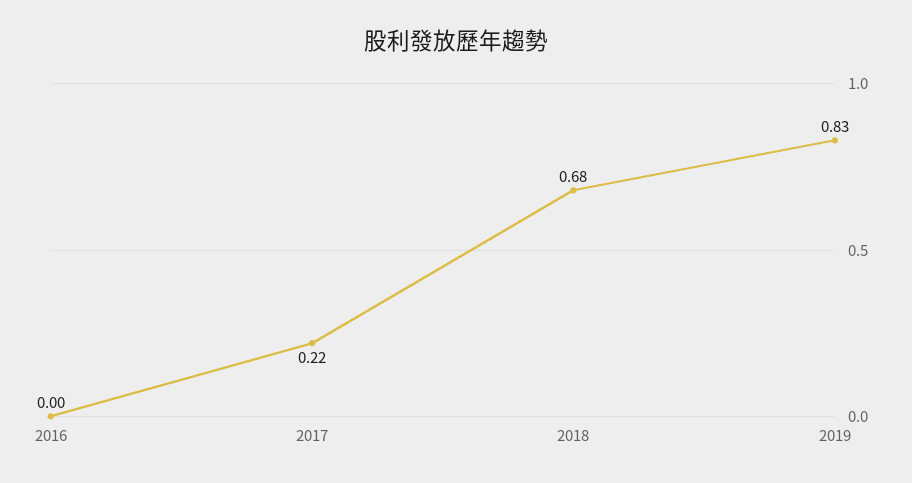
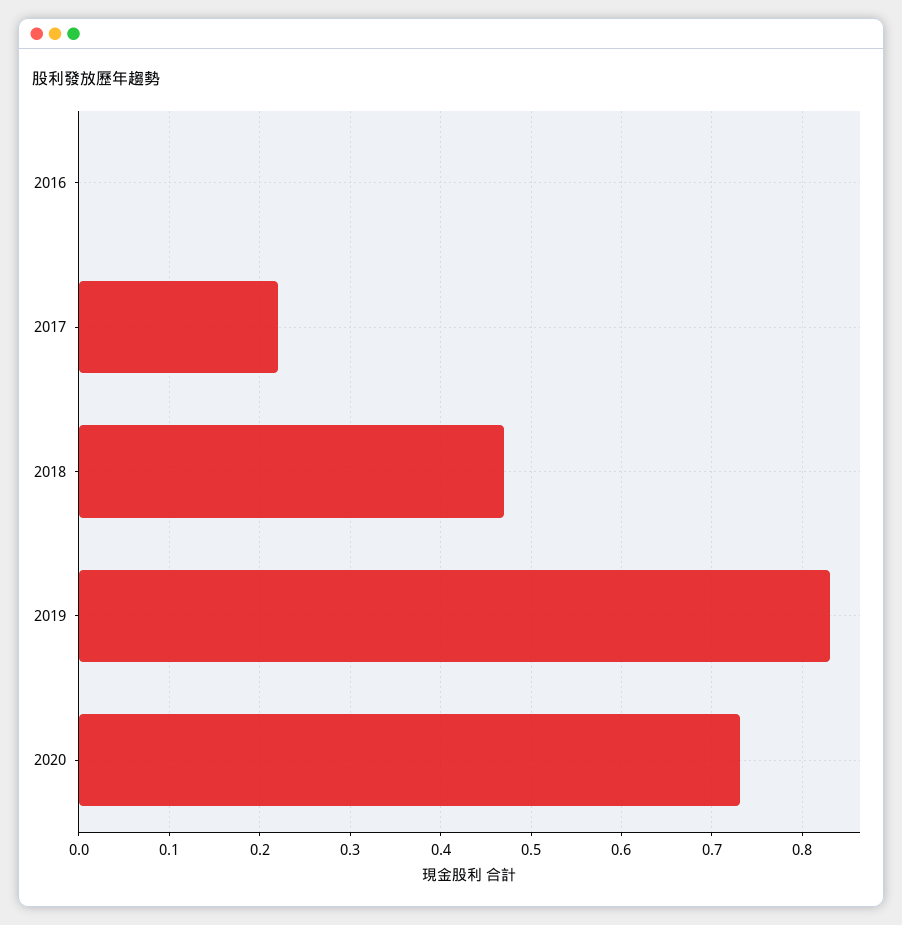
2018: 0.68 -> 0.47
2020: none -> 0.73

